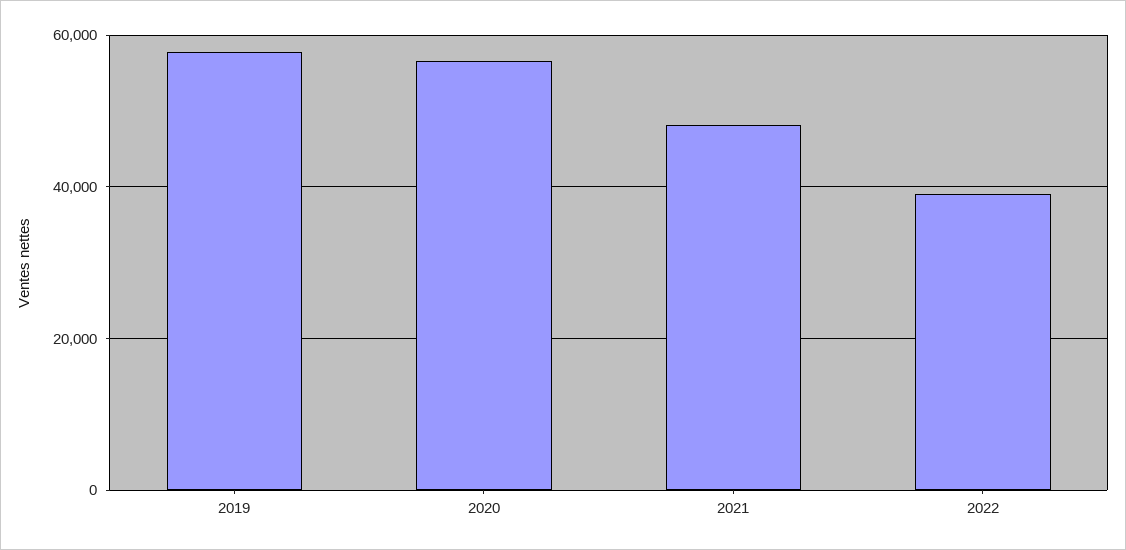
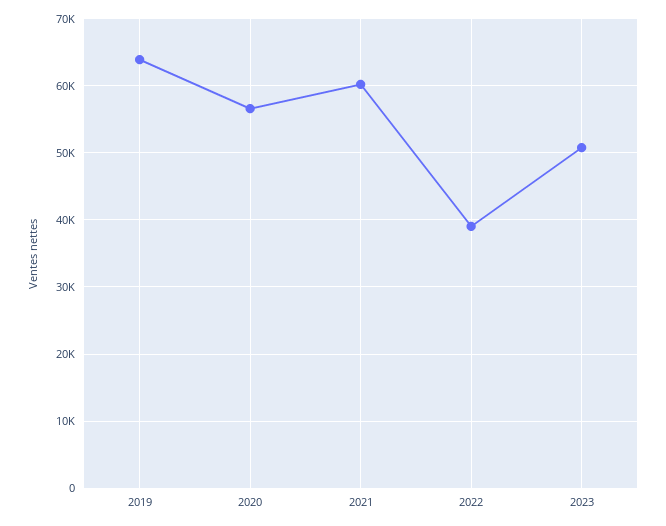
2019: 58000 -> 64000
2021: 48000 -> 60000
2023: none -> 51000

